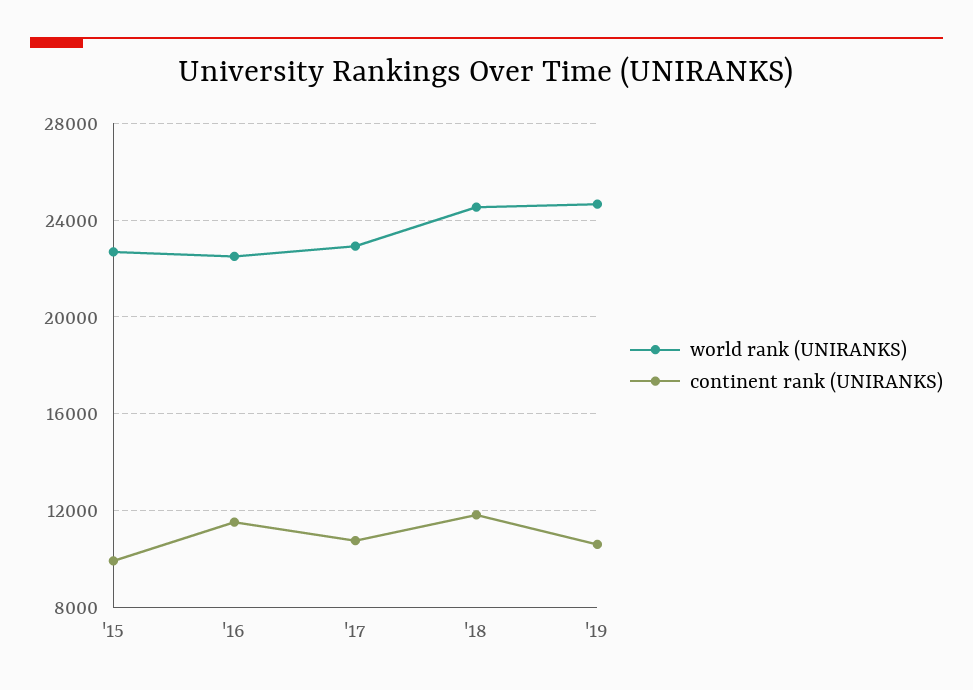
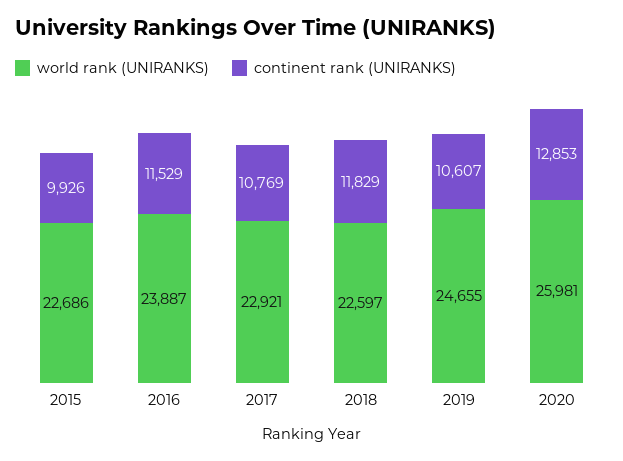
world rank (UNIRANKS), '16: 22500 -> 23887
world rank (UNIRANKS), '18: 24500 -> 22597
world rank (UNIRANKS), 2020: none -> 25981
continent rank (UNIRANKS), 2020: none -> 12853

